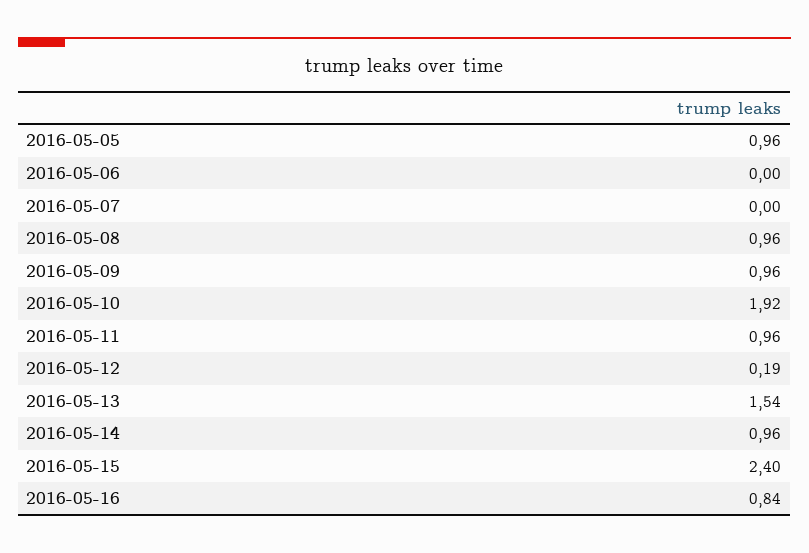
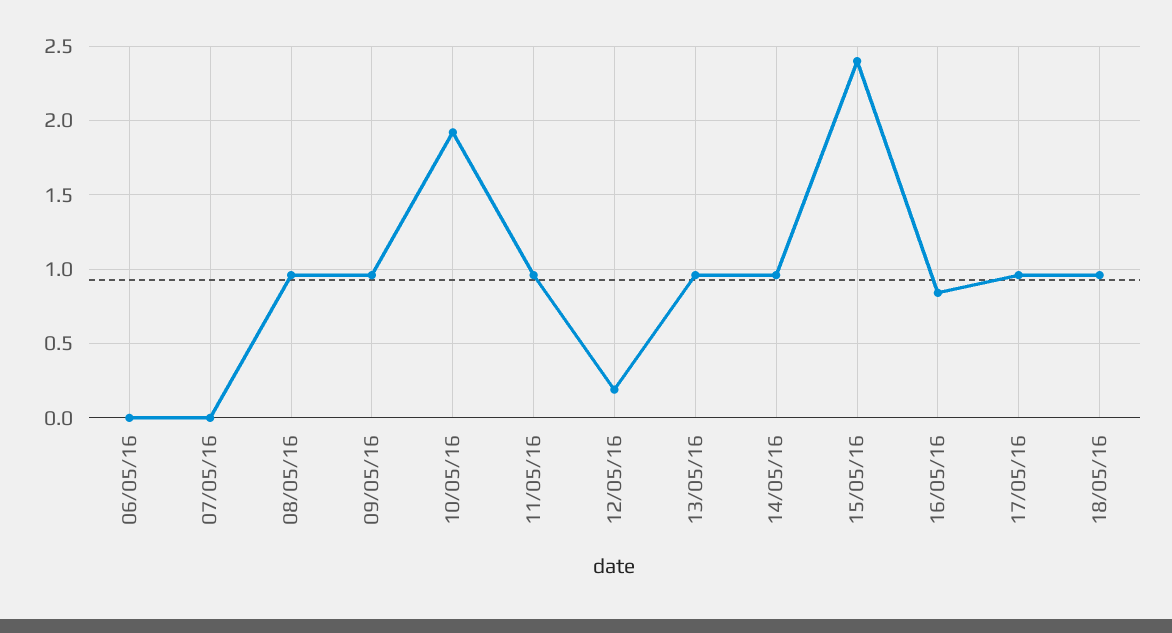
2016-05-05: 0.96 -> none
2016-05-13: 1.54 -> 0.95
17/05/16: none -> 0.95
18/05/16: none -> 0.95

